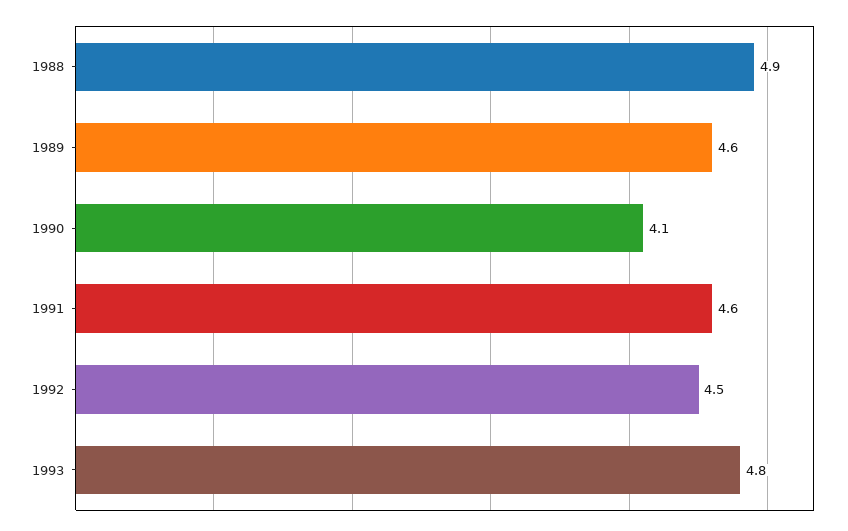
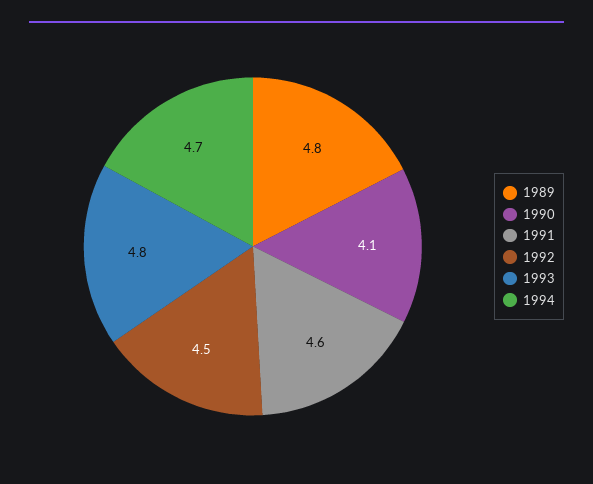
1988: 4.9 -> none
1989: 4.6 -> 4.8
1994: none -> 4.7

